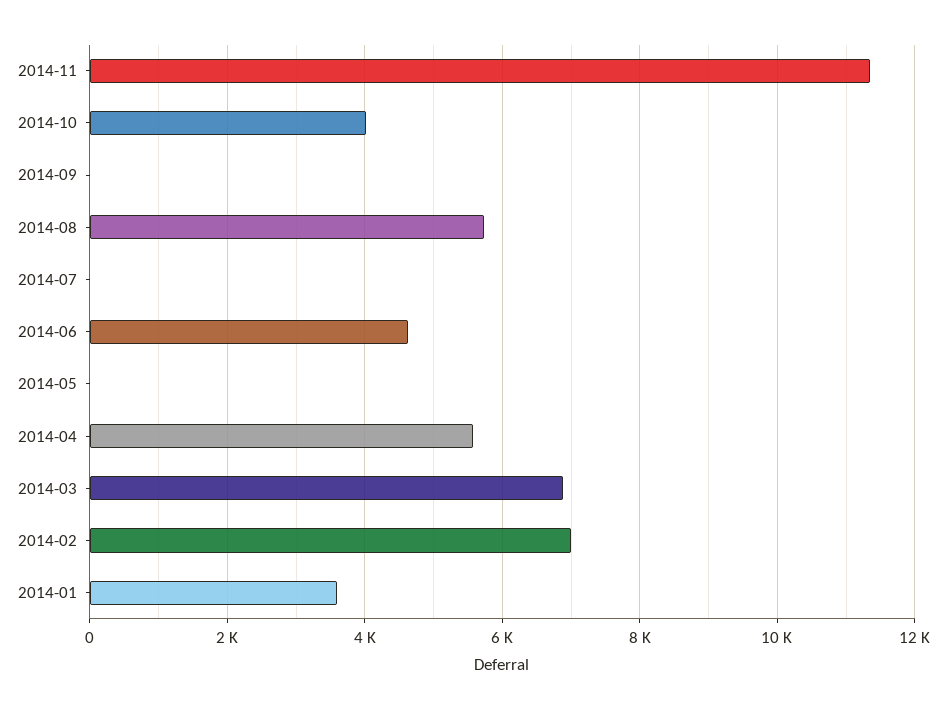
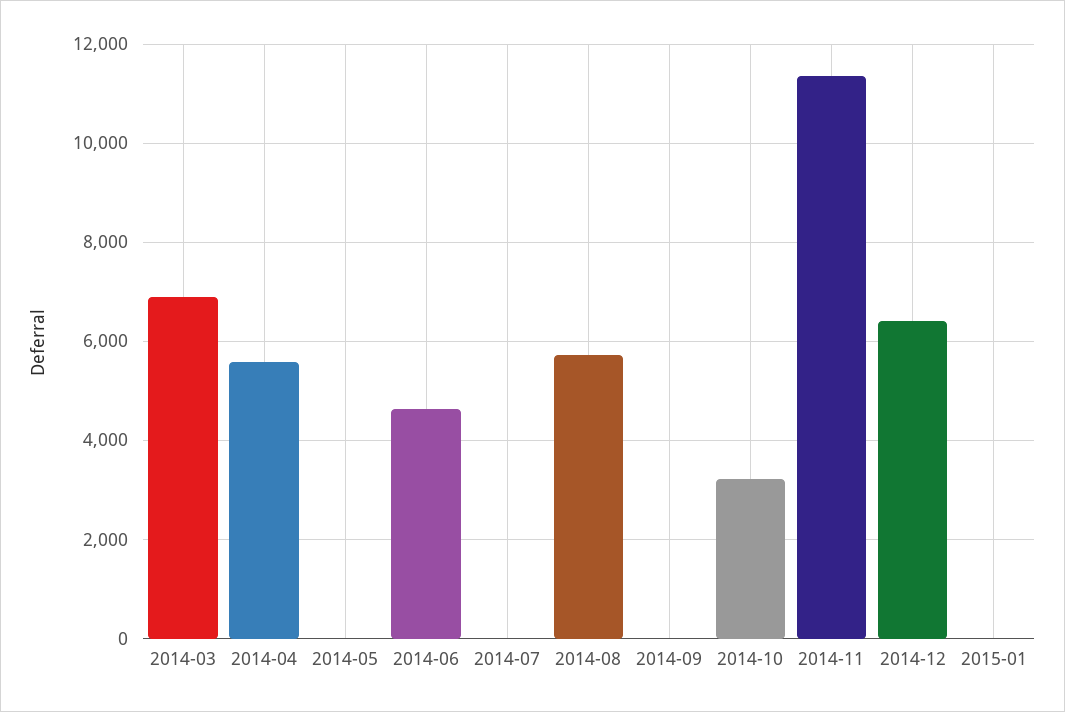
2014-10: 4000 -> 3200
2014-02: 7000 -> none
2014-01: 3600 -> none
2014-12: none -> 6400
2015-01: none -> 0

